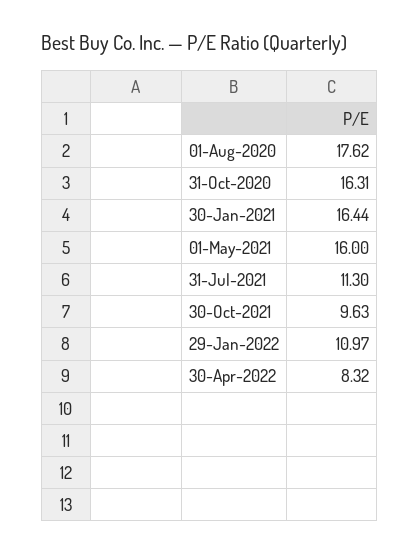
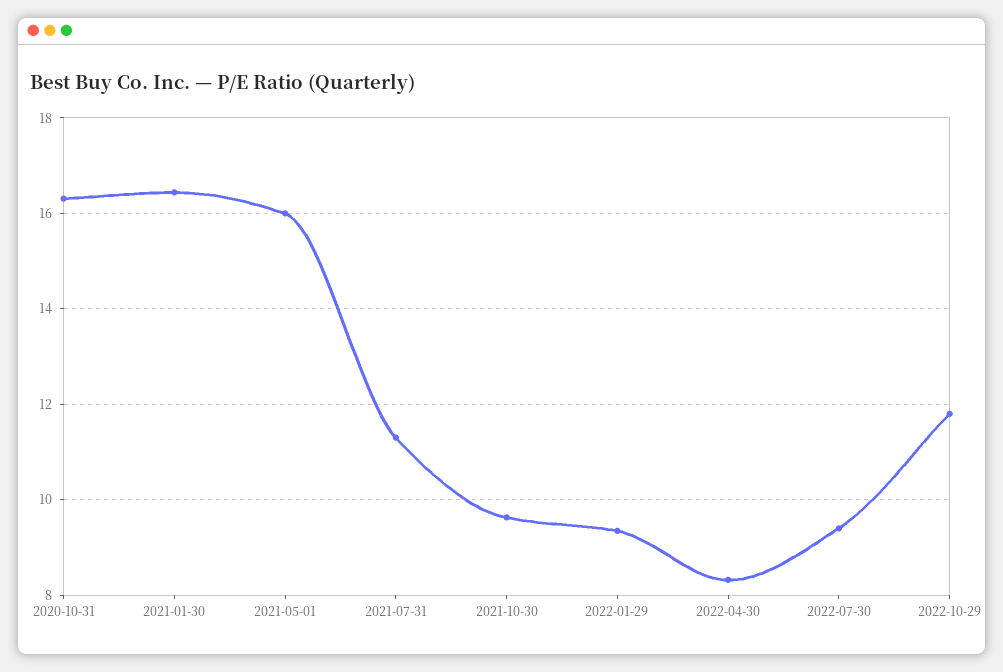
01-Aug-2020: 17.62 -> none
29-Jan-2022: 10.97 -> 9.4
2022-07-30: none -> 9.4
2022-10-29: none -> 11.8

